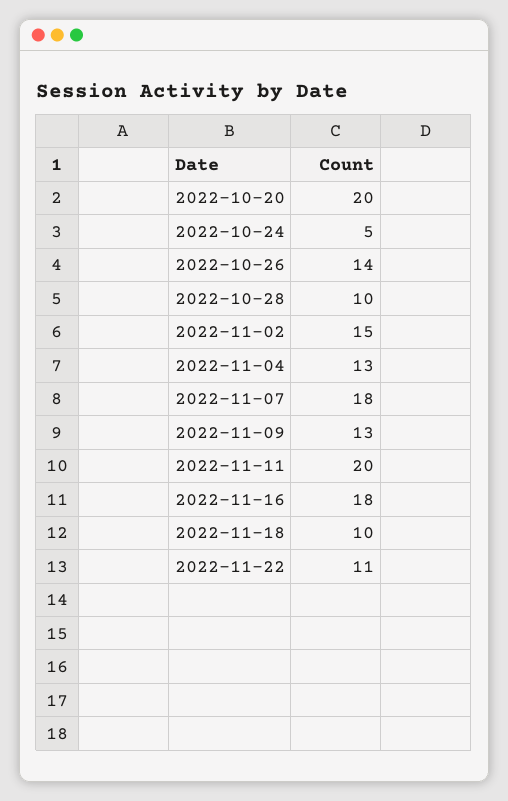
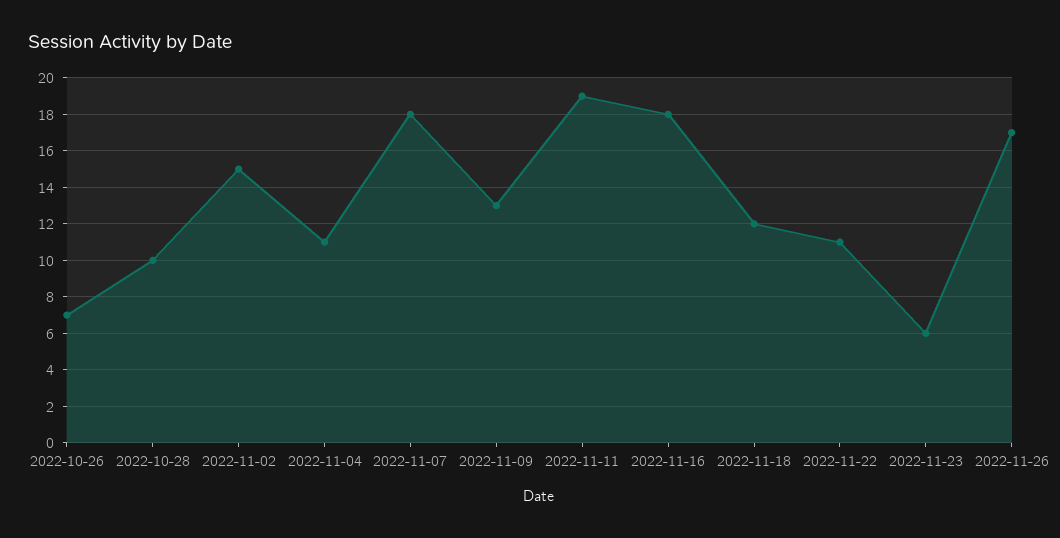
2022-10-20: 20 -> none
2022-10-24: 5 -> none
2022-10-26: 14 -> 7
2022-11-04: 13 -> 11
2022-11-11: 20 -> 19
2022-11-18: 10 -> 12
2022-11-23: none -> 6
2022-11-26: none -> 17

